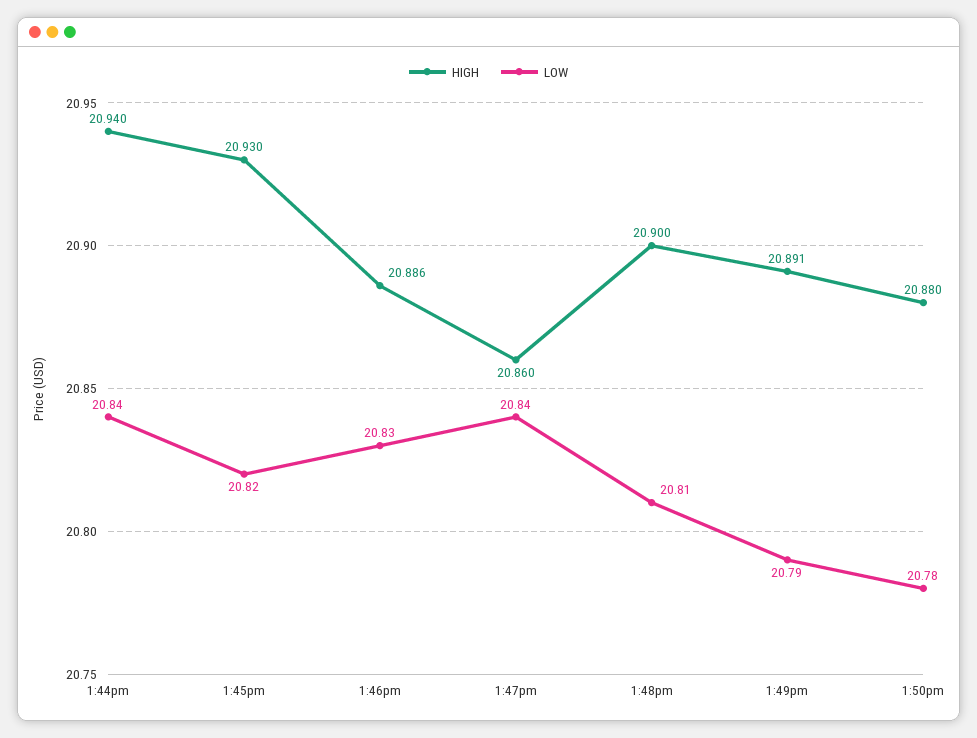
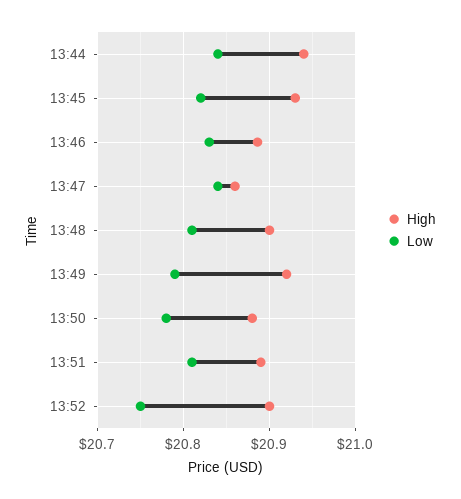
HIGH, 1:49pm: 20.891 -> 20.92
HIGH, 13:51: none -> 20.89
LOW, 13:51: none -> 20.81
HIGH, 13:52: none -> 20.9
LOW, 13:52: none -> 20.75

